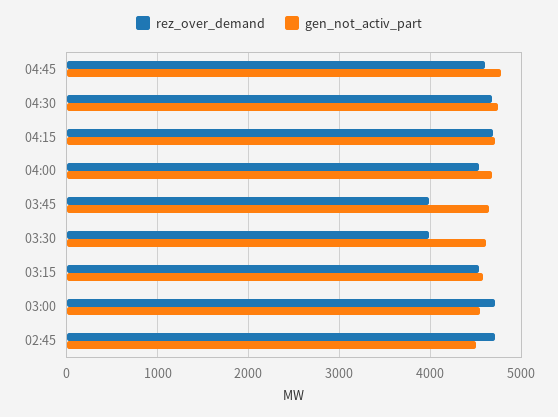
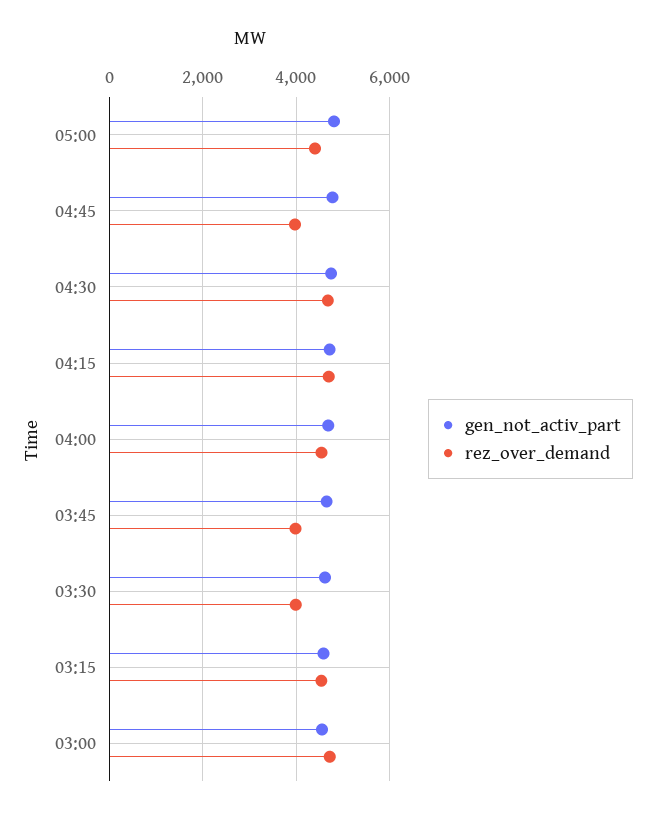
rez_over_demand, 04:45: 4600 -> 4000
rez_over_demand, 02:45: 4700 -> none
gen_not_activ_part, 02:45: 4500 -> none
gen_not_activ_part, 05:00: none -> 4800
rez_over_demand, 05:00: none -> 4400

